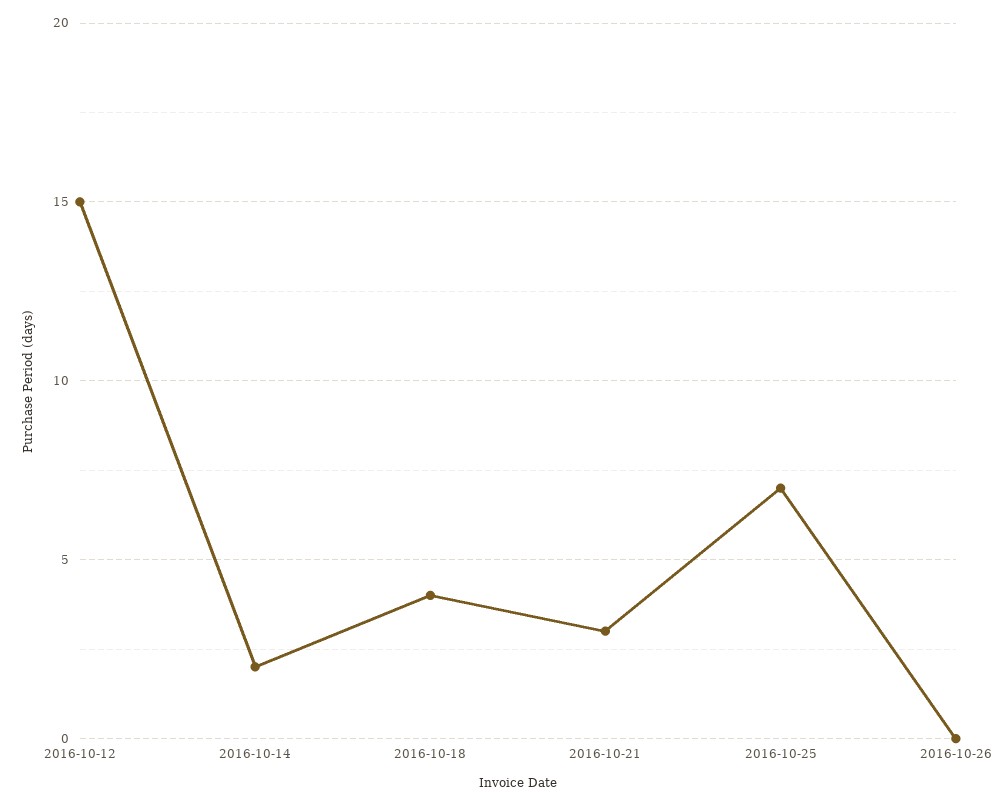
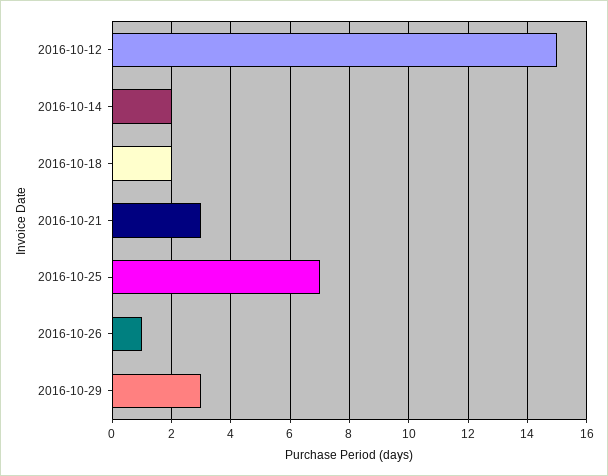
2016-10-18: 4 -> 2
2016-10-26: 0 -> 1
2016-10-29: none -> 3

